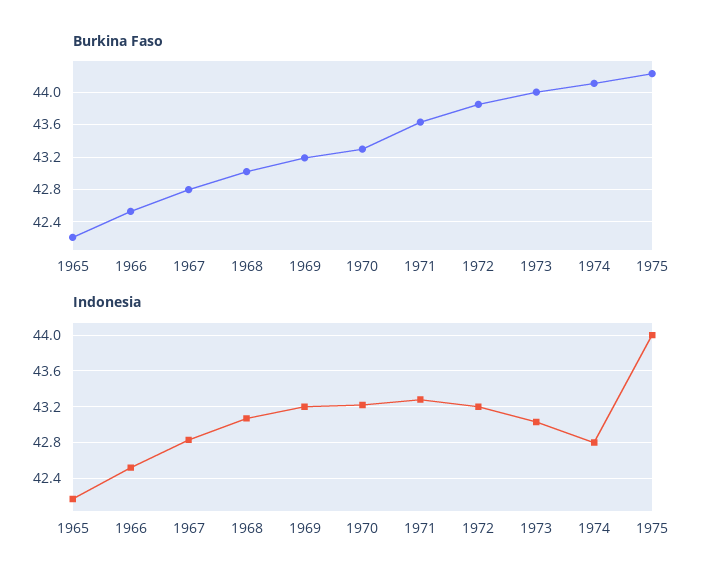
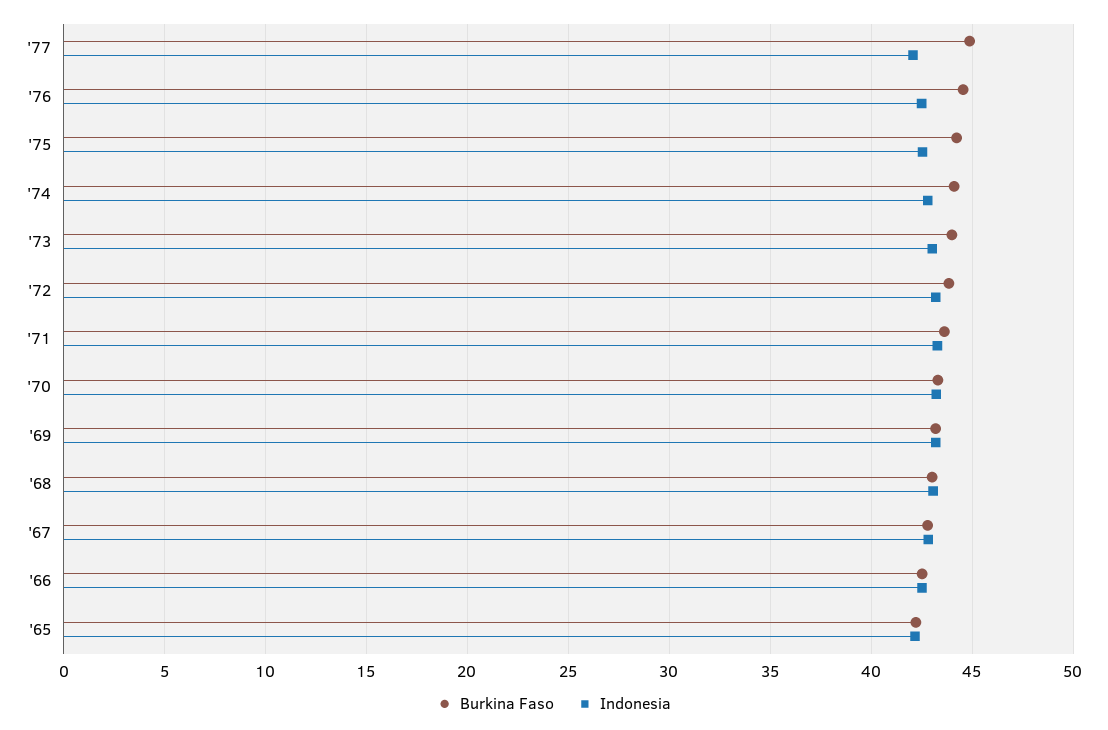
Indonesia, 1975: 44 -> 42.5
Burkina Faso, '77: none -> 45
Indonesia, '77: none -> 42
Burkina Faso, '76: none -> 44.5
Indonesia, '76: none -> 42.5

